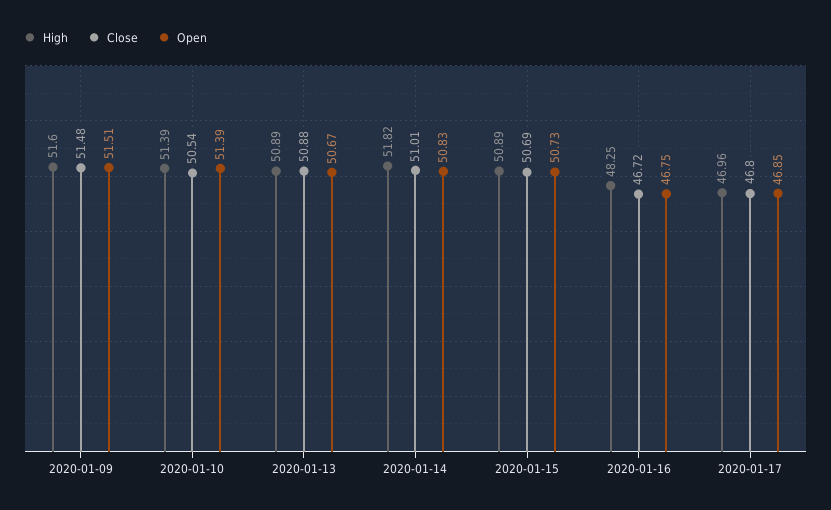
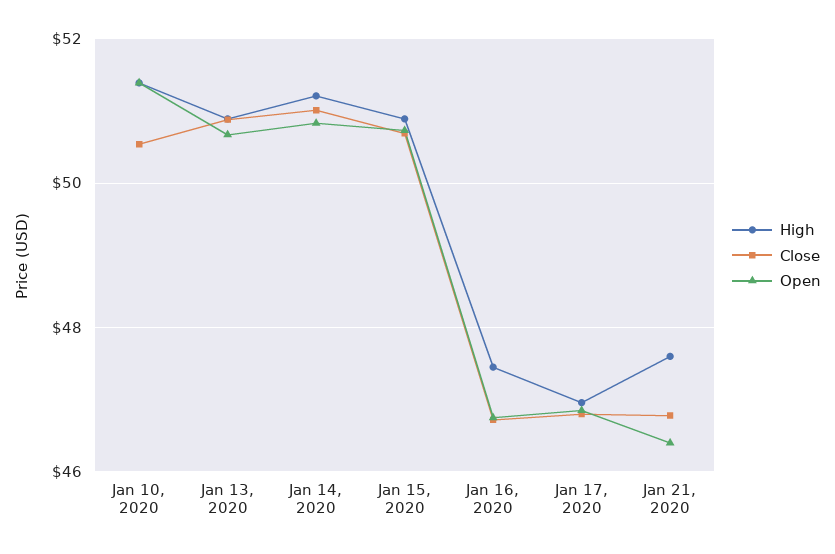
High, 2020-01-09: 51.6 -> none
Close, 2020-01-09: 51.48 -> none
Open, 2020-01-09: 51.51 -> none
High, 2020-01-14: 51.82 -> 51.2
High, 2020-01-16: 48.25 -> 47.4
High, Jan 21, 2020: none -> 47.6
Close, Jan 21, 2020: none -> 46.8
Open, Jan 21, 2020: none -> 46.4

